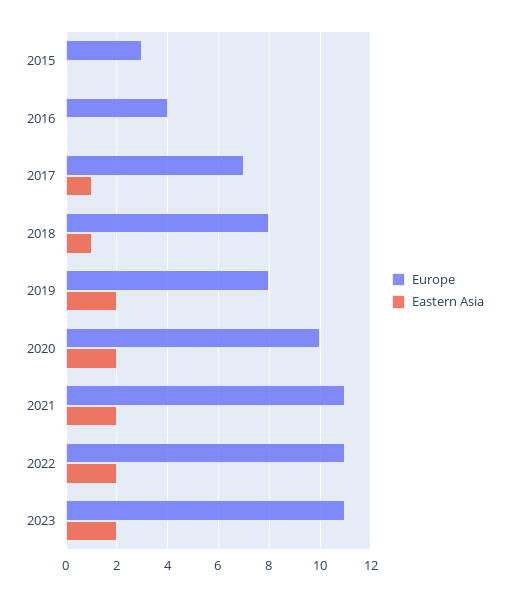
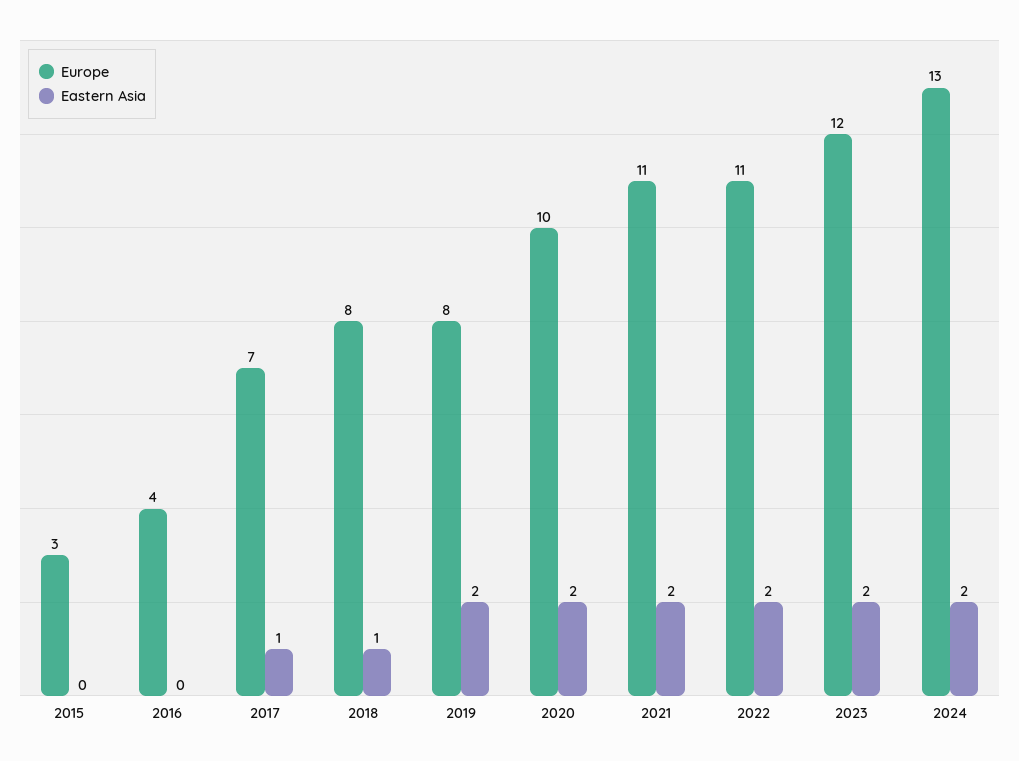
Europe, 2023: 11 -> 12
Europe, 2024: none -> 13
Eastern Asia, 2024: none -> 2

